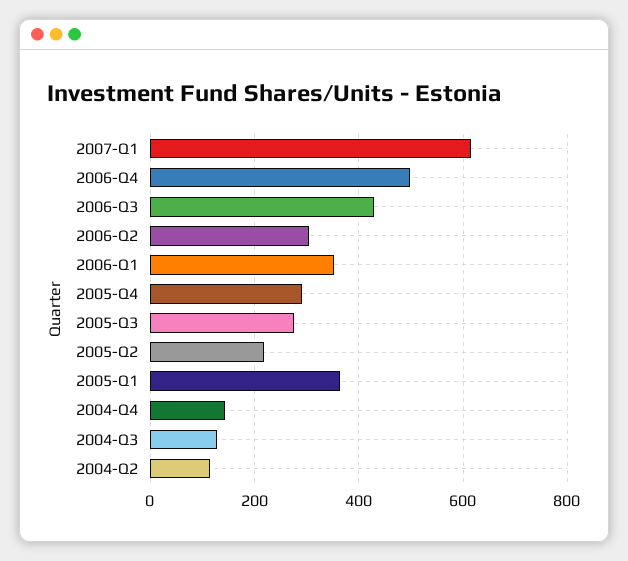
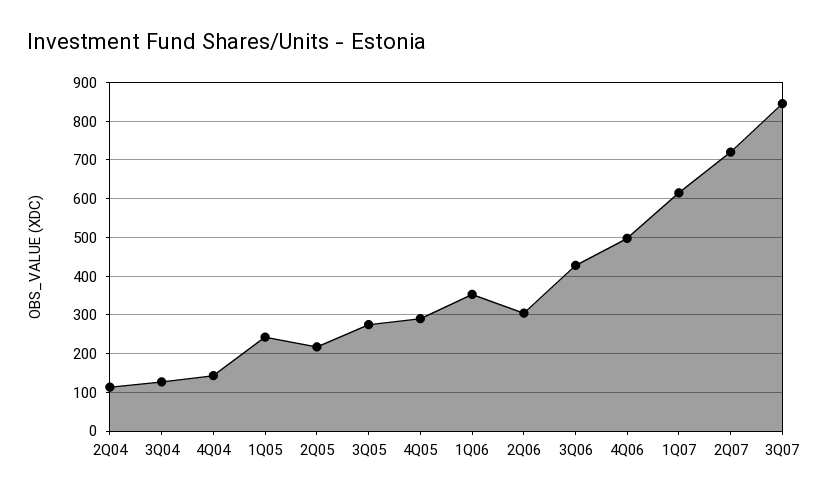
2005-Q1: 360 -> 240
2Q07: none -> 720
3Q07: none -> 840

